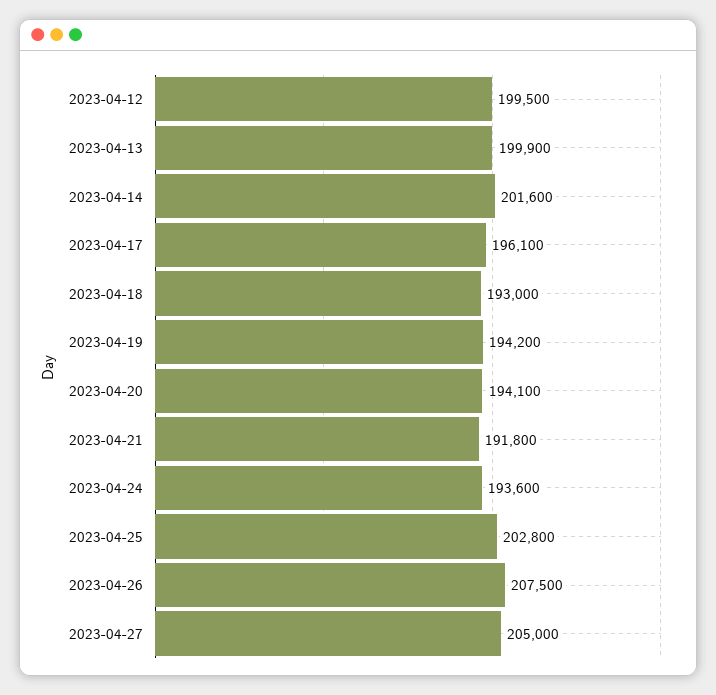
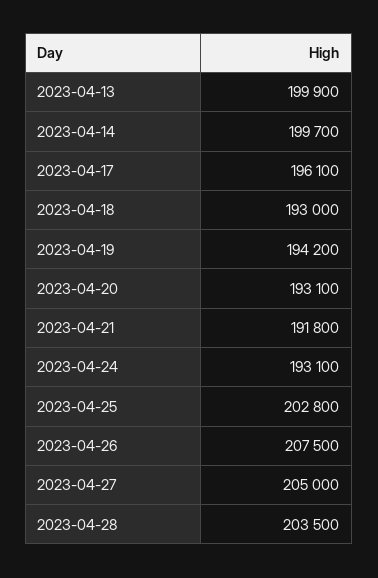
2023-04-12: 199500 -> none
2023-04-14: 201600 -> 199700
2023-04-20: 194100 -> 193100
2023-04-24: 193600 -> 193100
2023-04-28: none -> 203500

